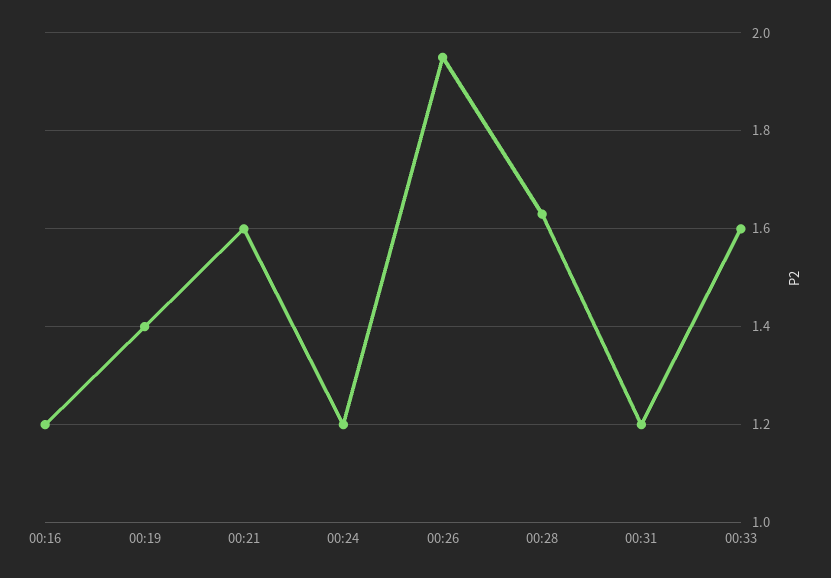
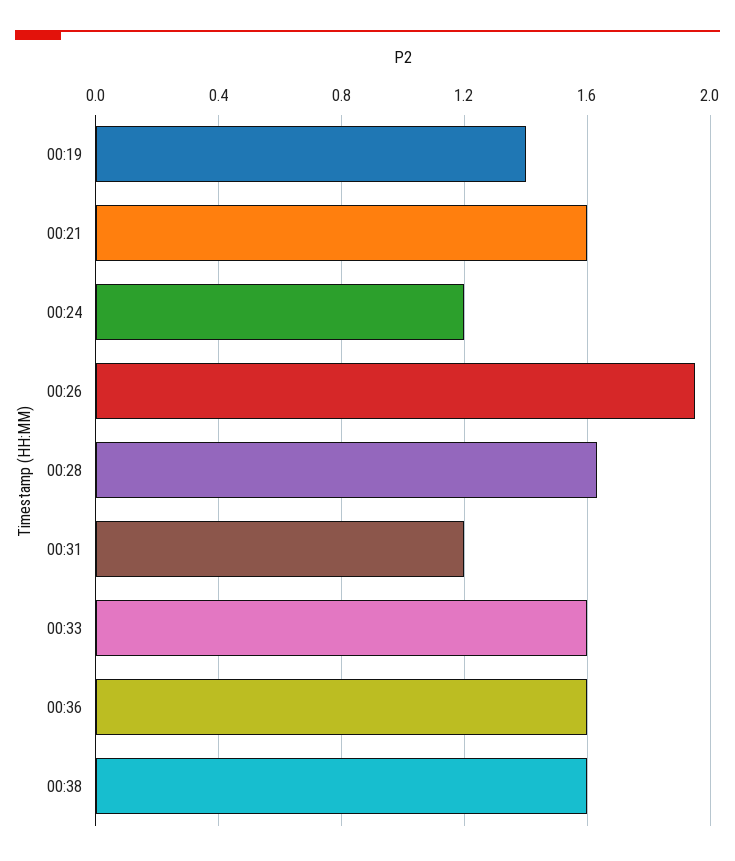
00:16: 1.2 -> none
00:36: none -> 1.6
00:38: none -> 1.6

